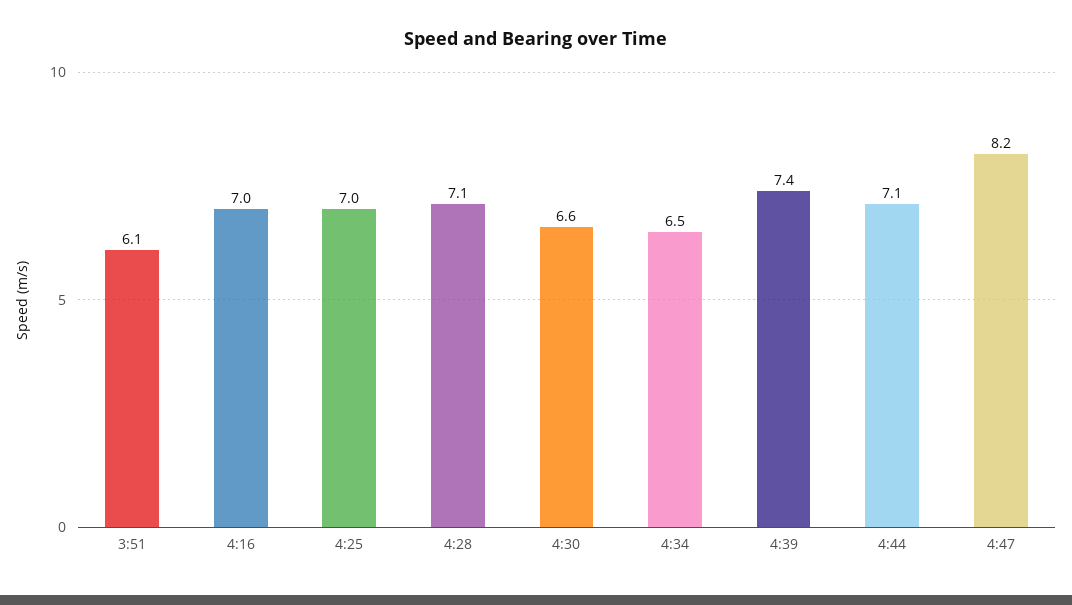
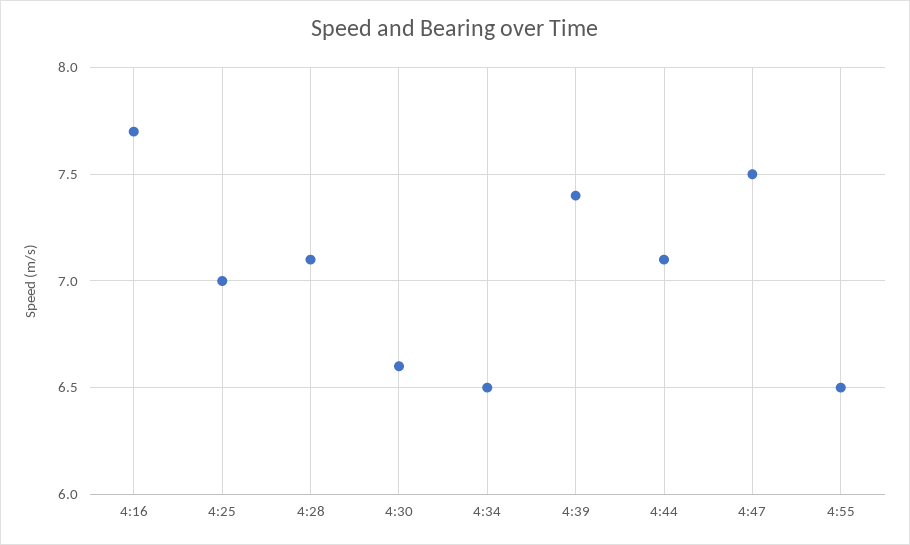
3:51: 6.1 -> none
4:16: 7 -> 7.7
4:47: 8.2 -> 7.5
4:55: none -> 6.5

